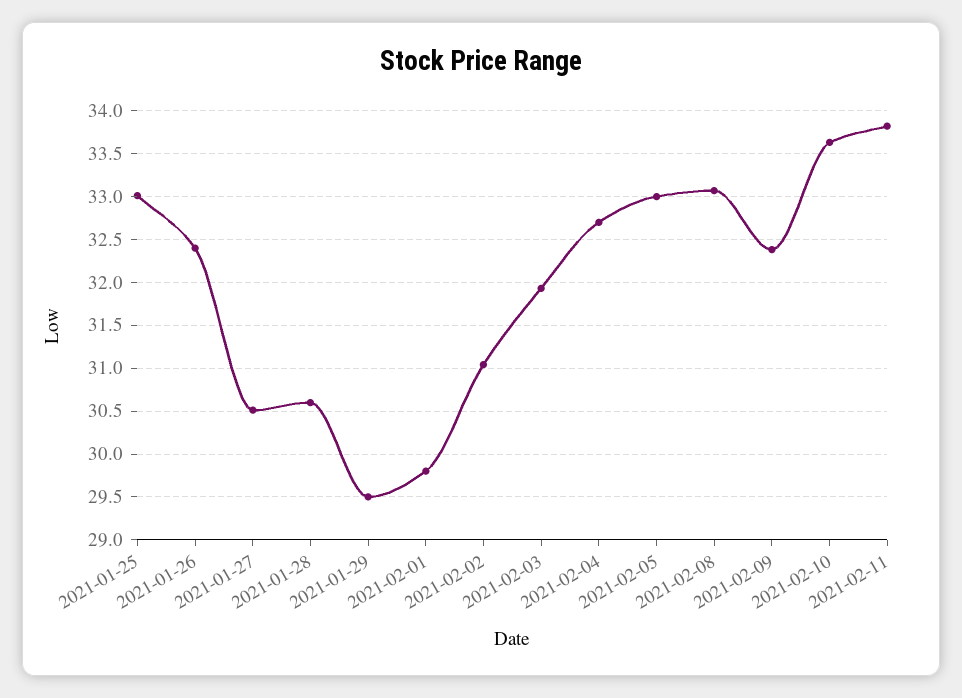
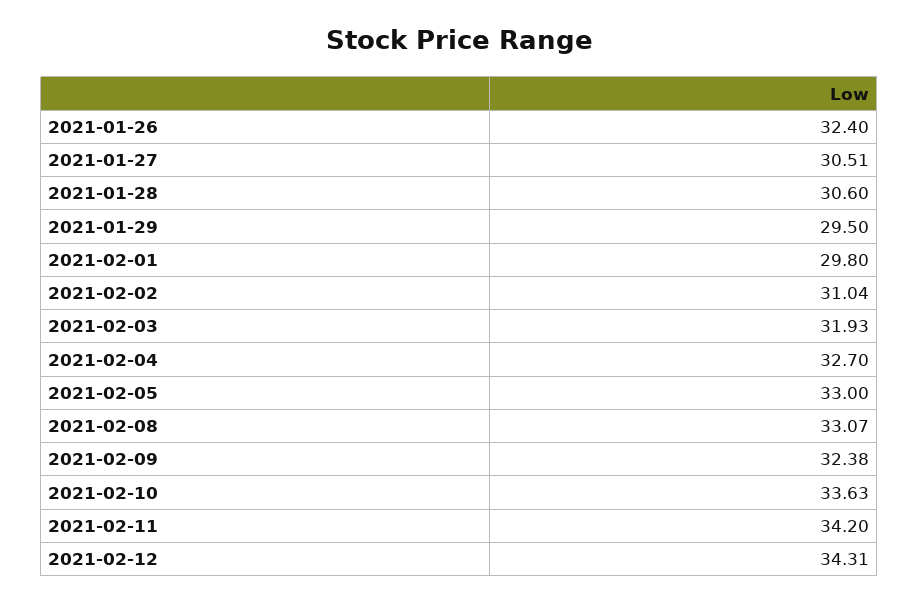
2021-01-25: 33 -> none
2021-02-11: 33.8 -> 34.2
2021-02-12: none -> 34.31

